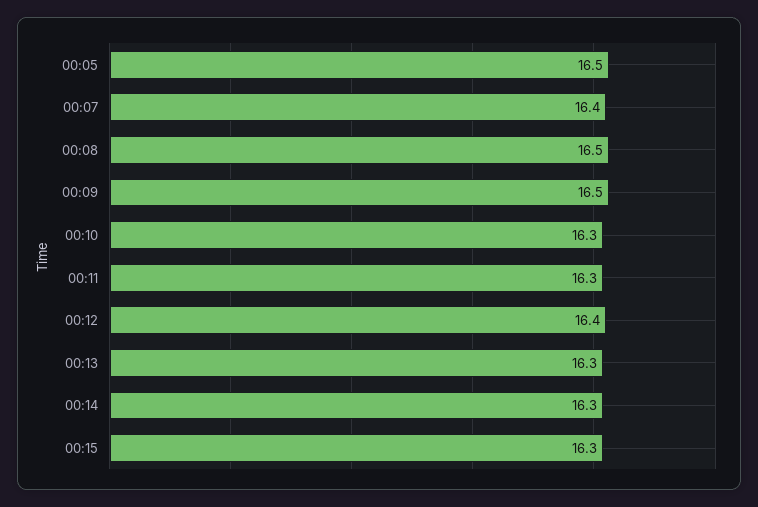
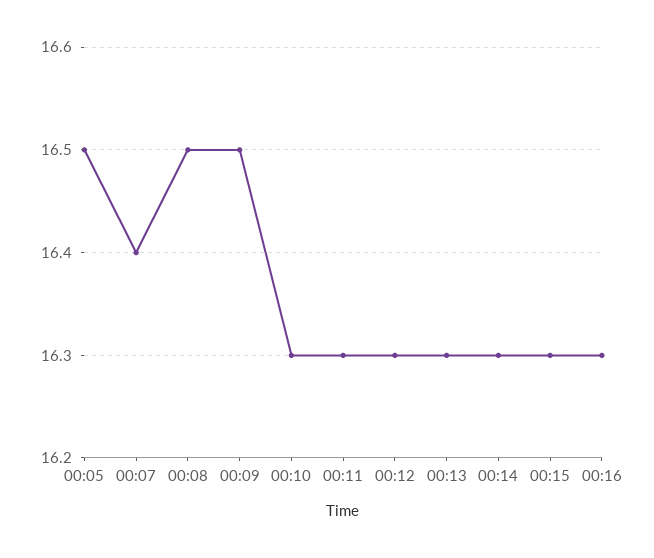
00:12: 16.4 -> 16.3
00:16: none -> 16.3

